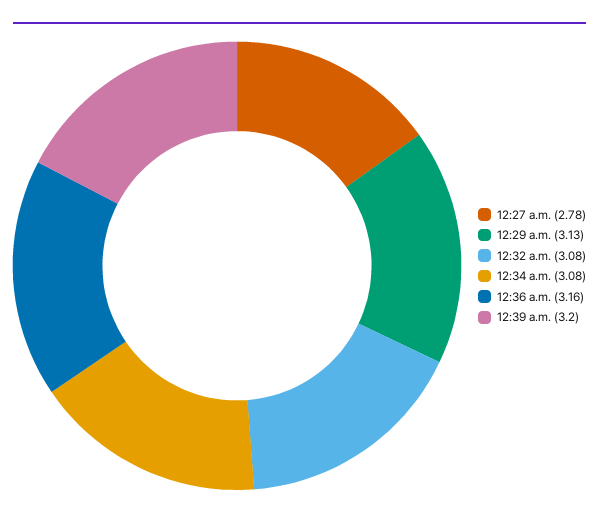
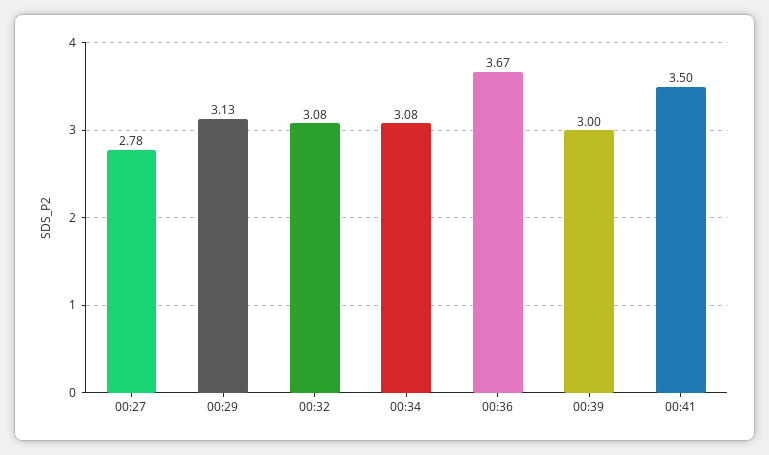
12:36 a.m.: 3.16 -> 3.67
12:39 a.m.: 3.2 -> 3
00:41: none -> 3.5

